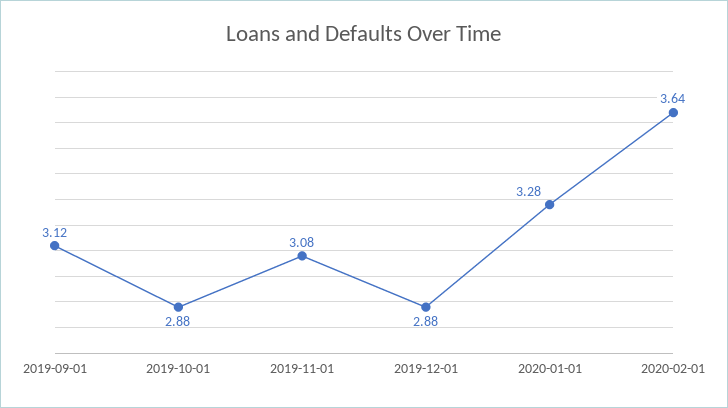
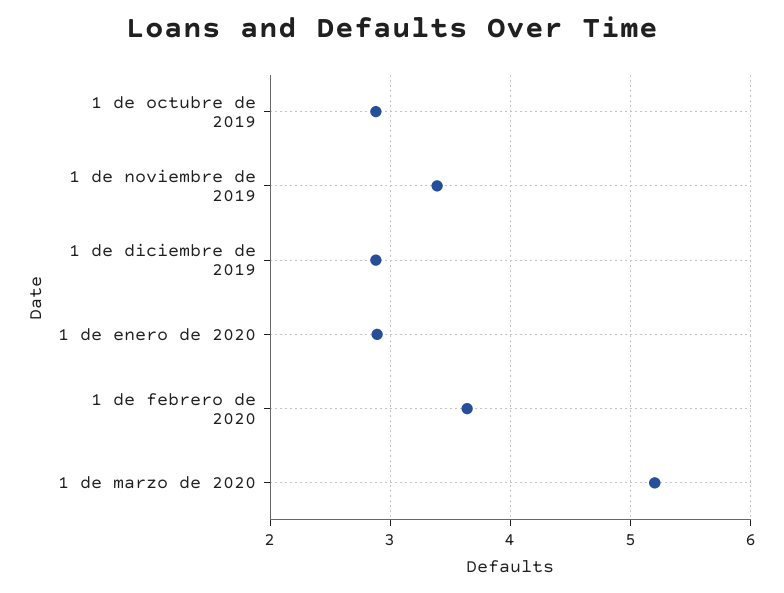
2019-09-01: 3.12 -> none
2019-11-01: 3.08 -> 3.4
2020-01-01: 3.28 -> 2.9
1 de marzo de 2020: none -> 5.2

